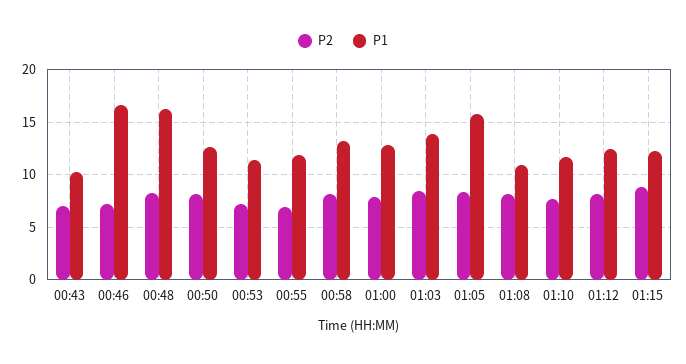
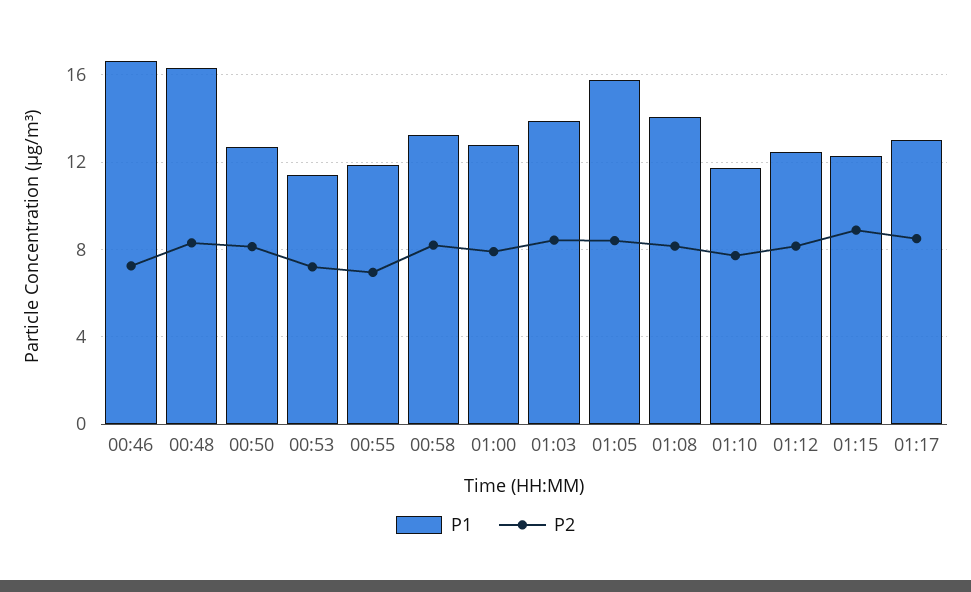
P2, 00:43: 7 -> none
P1, 00:43: 10 -> none
P1, 01:08: 11 -> 14
P1, 01:17: none -> 13
P2, 01:17: none -> 8.5

